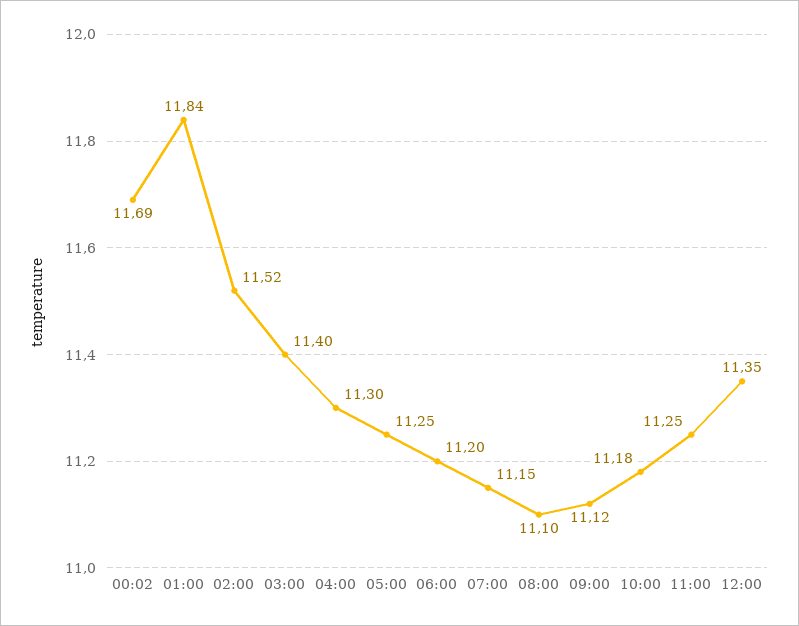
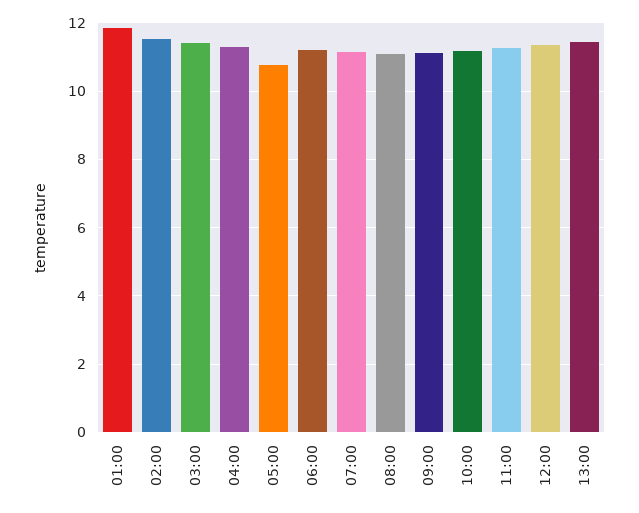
00:02: 11.69 -> none
05:00: 11.25 -> 10.8
13:00: none -> 11.4

